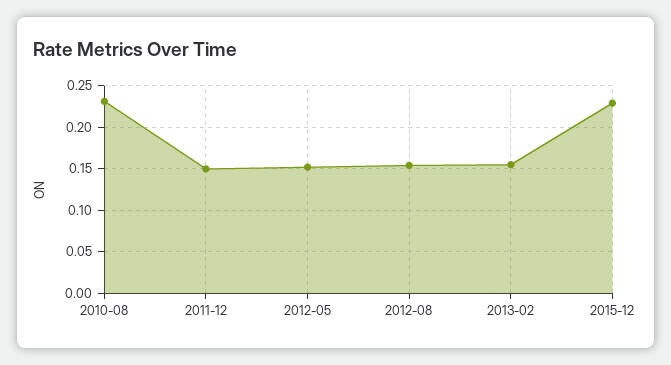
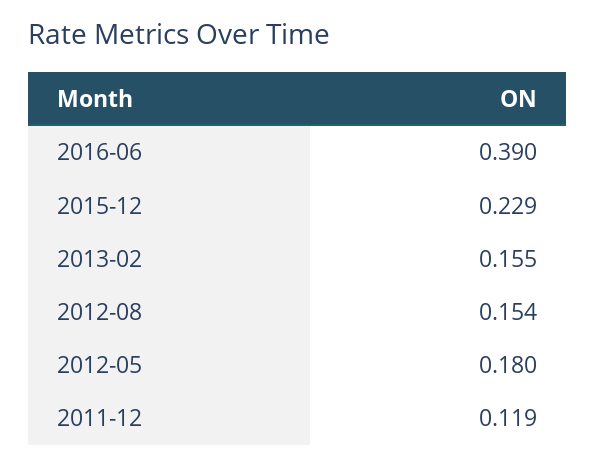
2010-08: 0.23 -> none
2011-12: 0.15 -> 0.119
2012-05: 0.15 -> 0.18
2016-06: none -> 0.39

